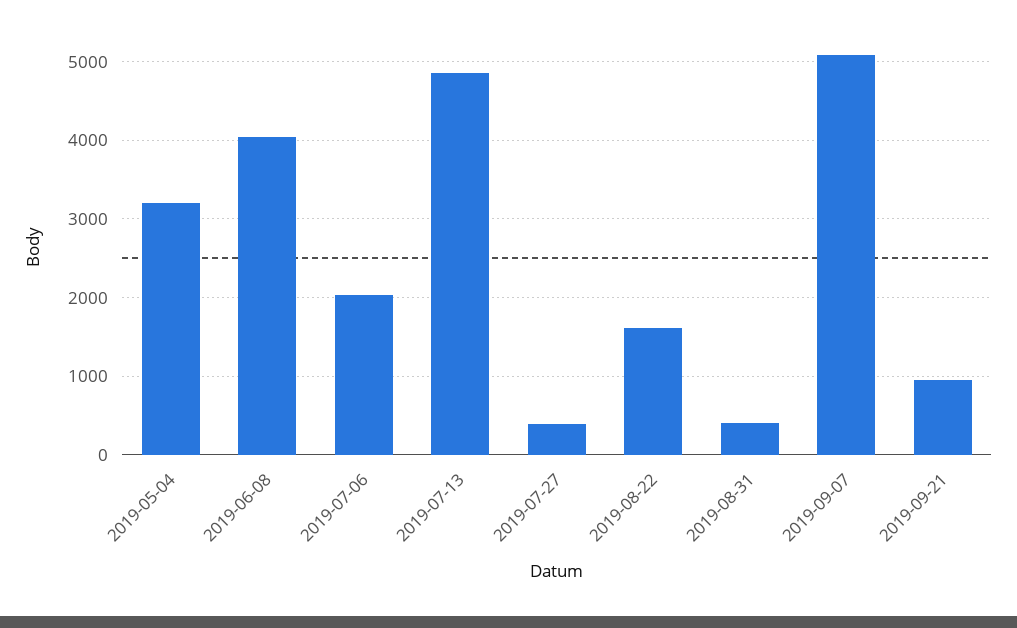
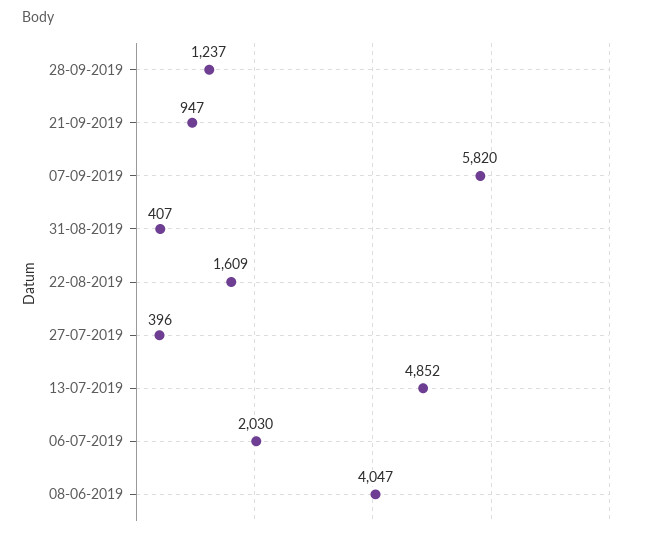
2019-05-04: 3200 -> none
2019-09-07: 5100 -> 5820
28-09-2019: none -> 1237

